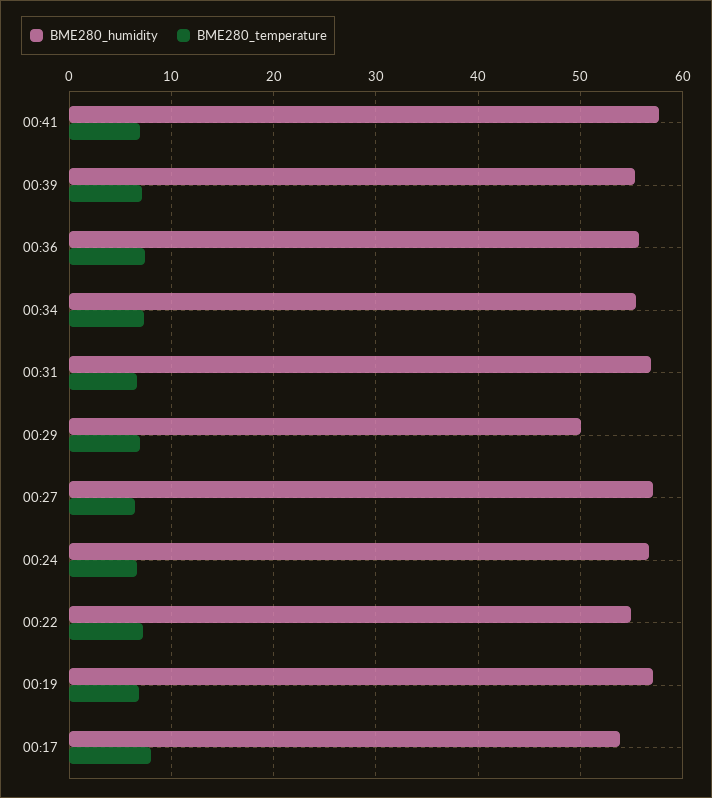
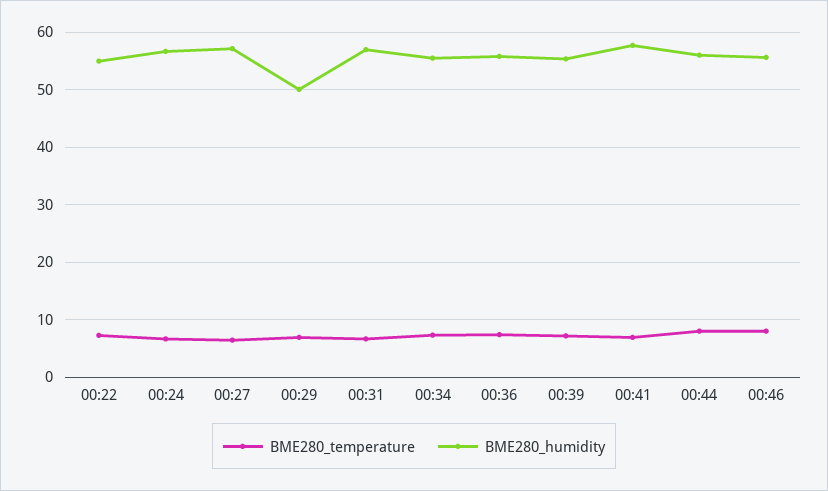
BME280_humidity, 00:19: 57 -> none
BME280_temperature, 00:19: 7 -> none
BME280_humidity, 00:17: 54 -> none
BME280_temperature, 00:17: 8 -> none
BME280_temperature, 00:44: none -> 8
BME280_humidity, 00:44: none -> 56
BME280_temperature, 00:46: none -> 8
BME280_humidity, 00:46: none -> 56

